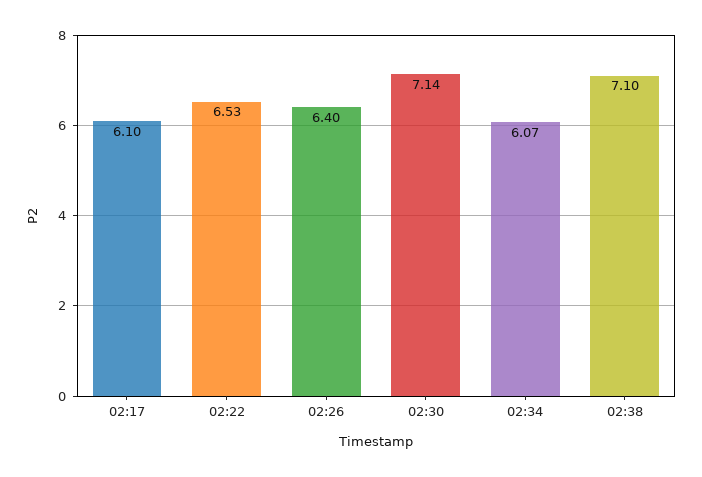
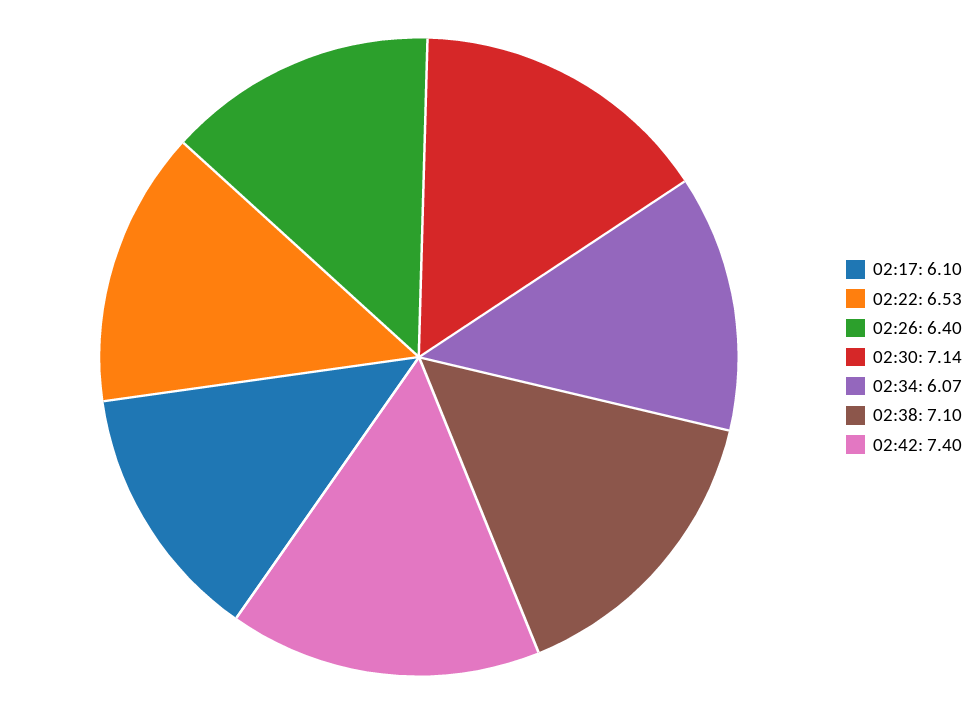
02:42: none -> 7.4

